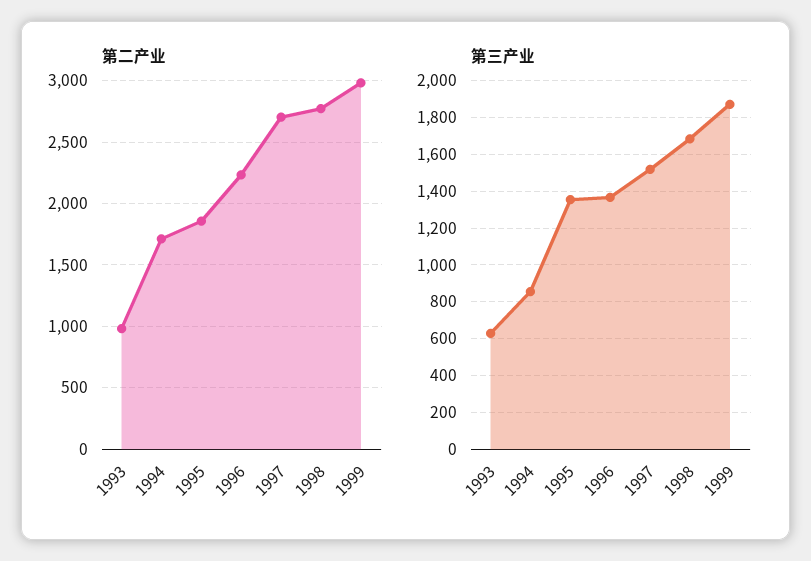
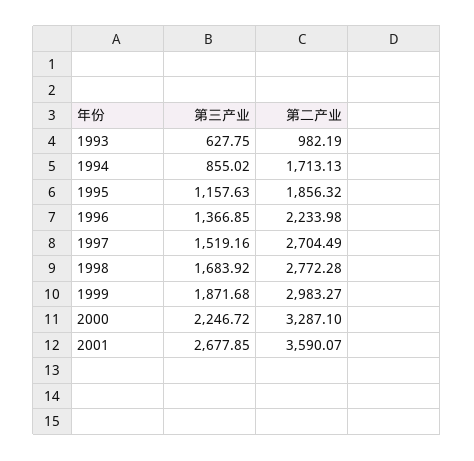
第三产业, 1995: 1350 -> 1157.63
第三产业, 2000: none -> 2246.72
第二产业, 2000: none -> 3287.1
第三产业, 2001: none -> 2677.85
第二产业, 2001: none -> 3590.07

